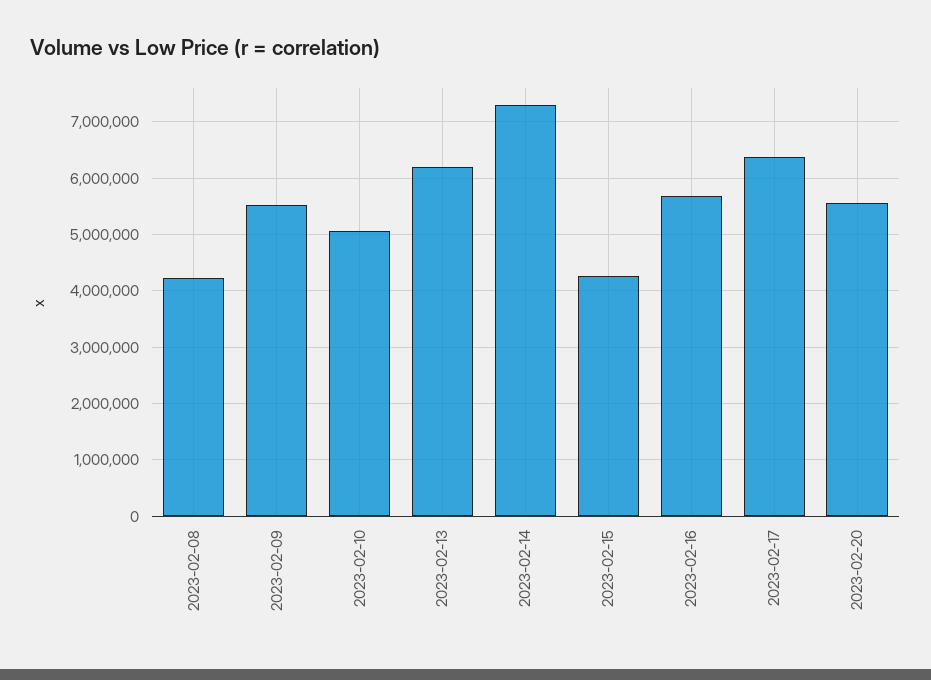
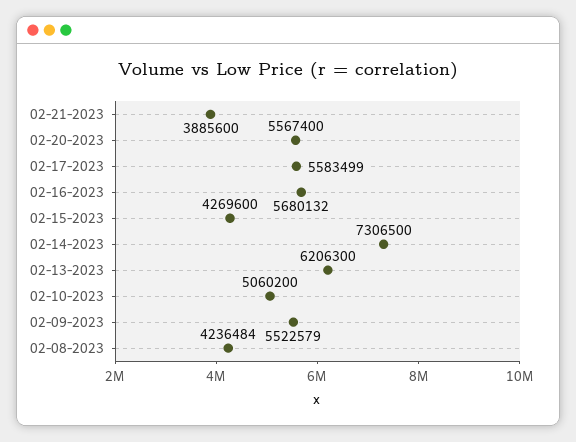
2023-02-17: 6400000 -> 5583499
02-21-2023: none -> 3885600

